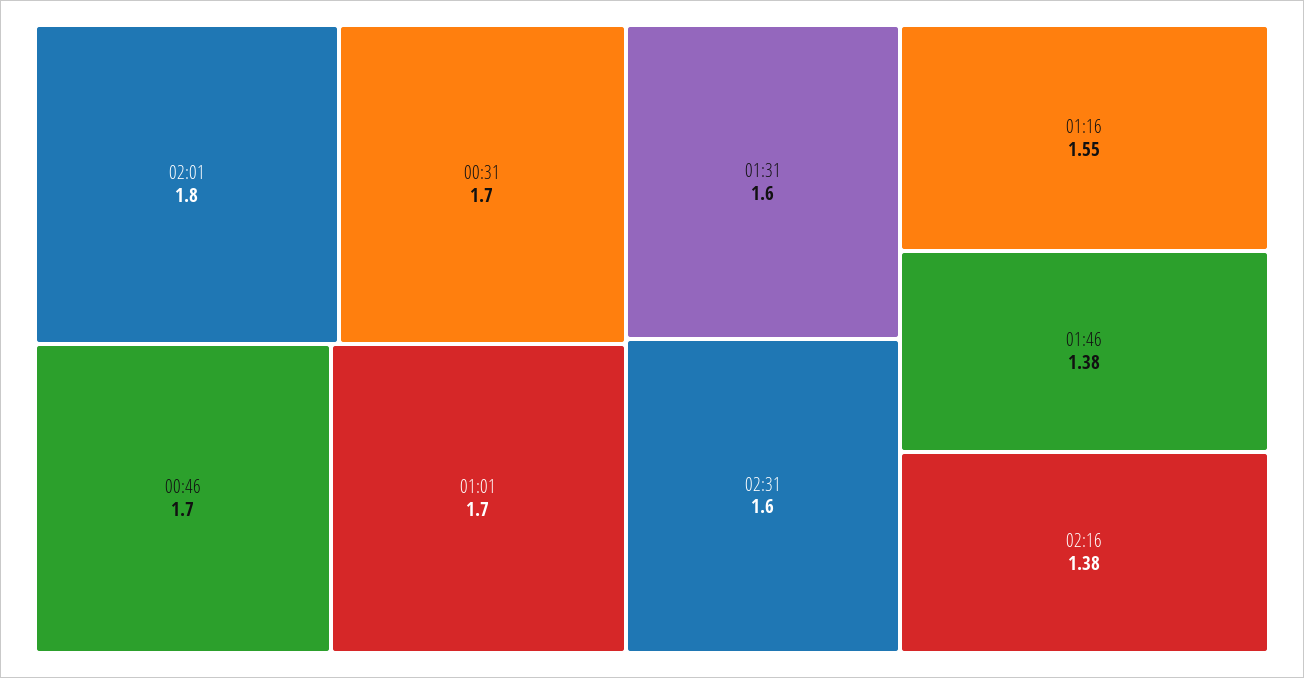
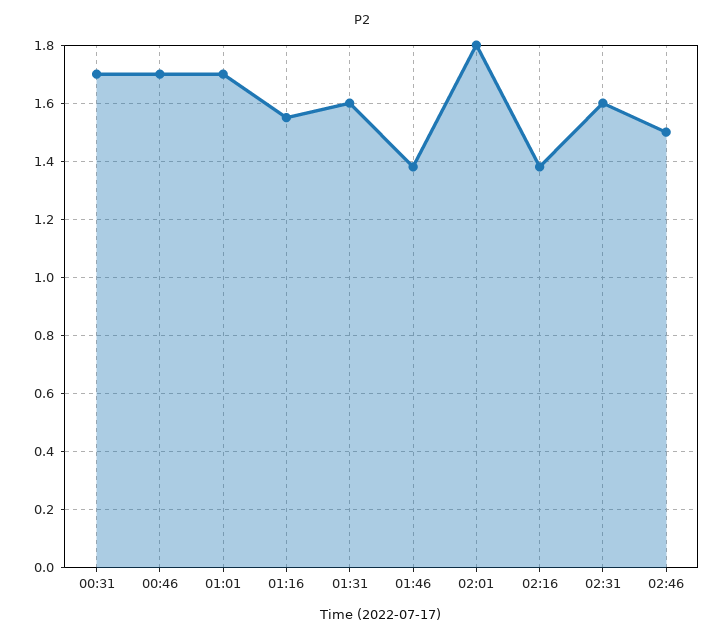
02:46: none -> 1.5

